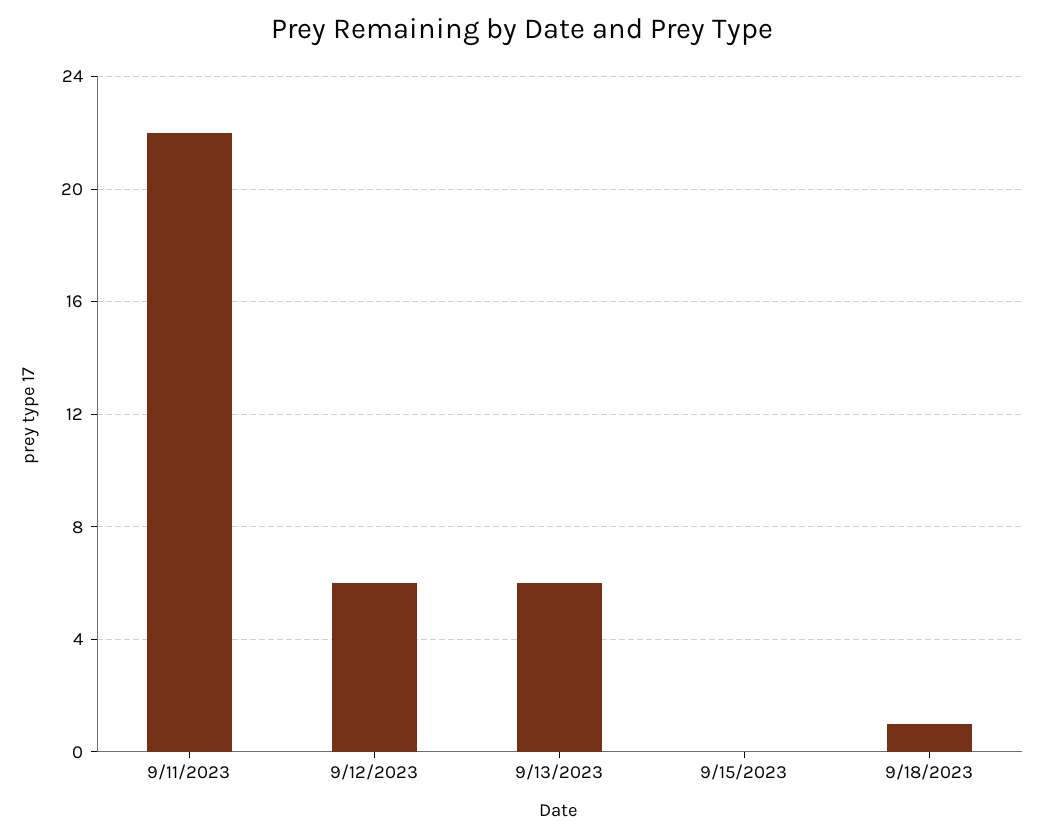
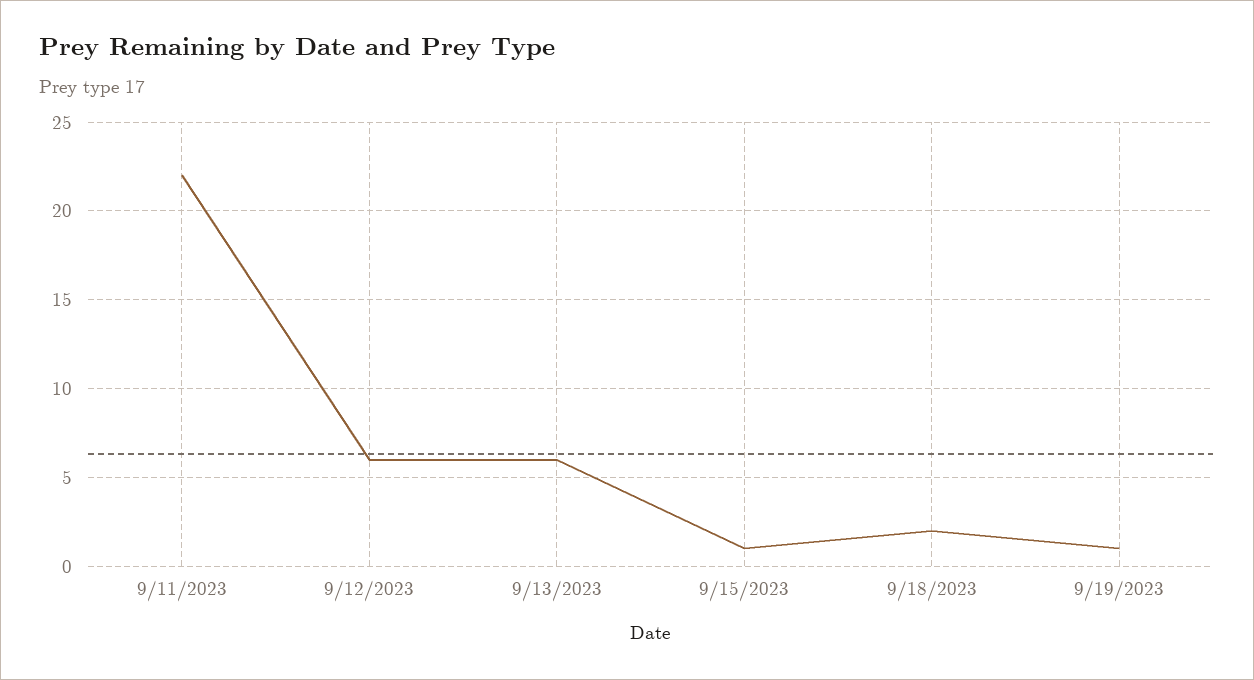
9/15/2023: 0 -> 1
9/18/2023: 1 -> 2
9/19/2023: none -> 1

